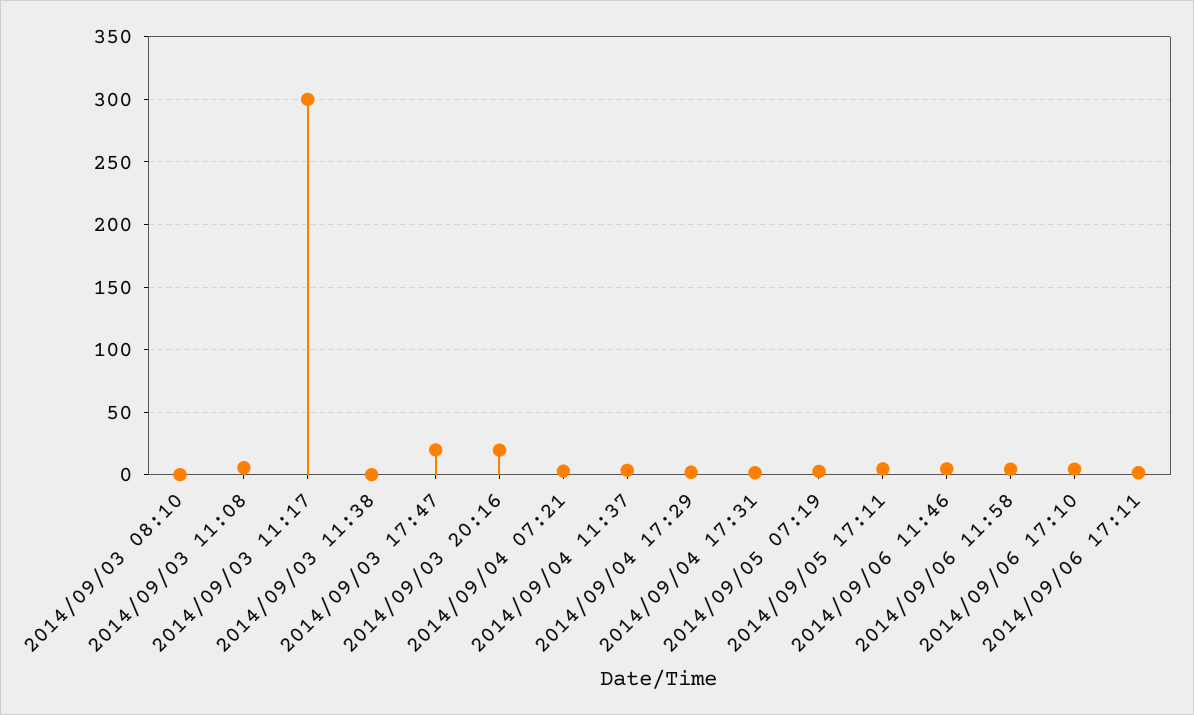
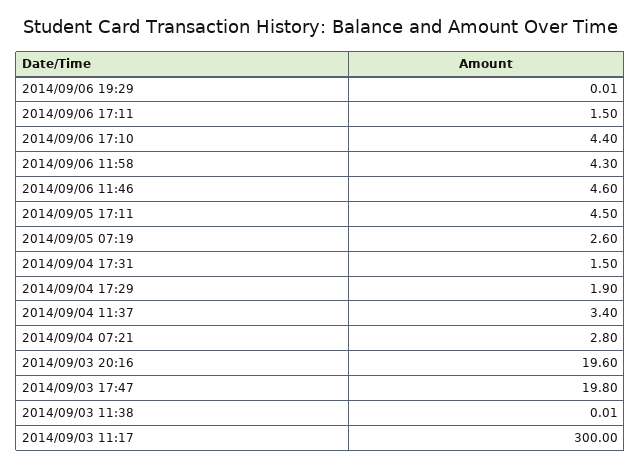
2014/09/03 08:10: 0 -> none
2014/09/03 11:08: 5 -> none
2014/09/06 19:29: none -> 0.01

